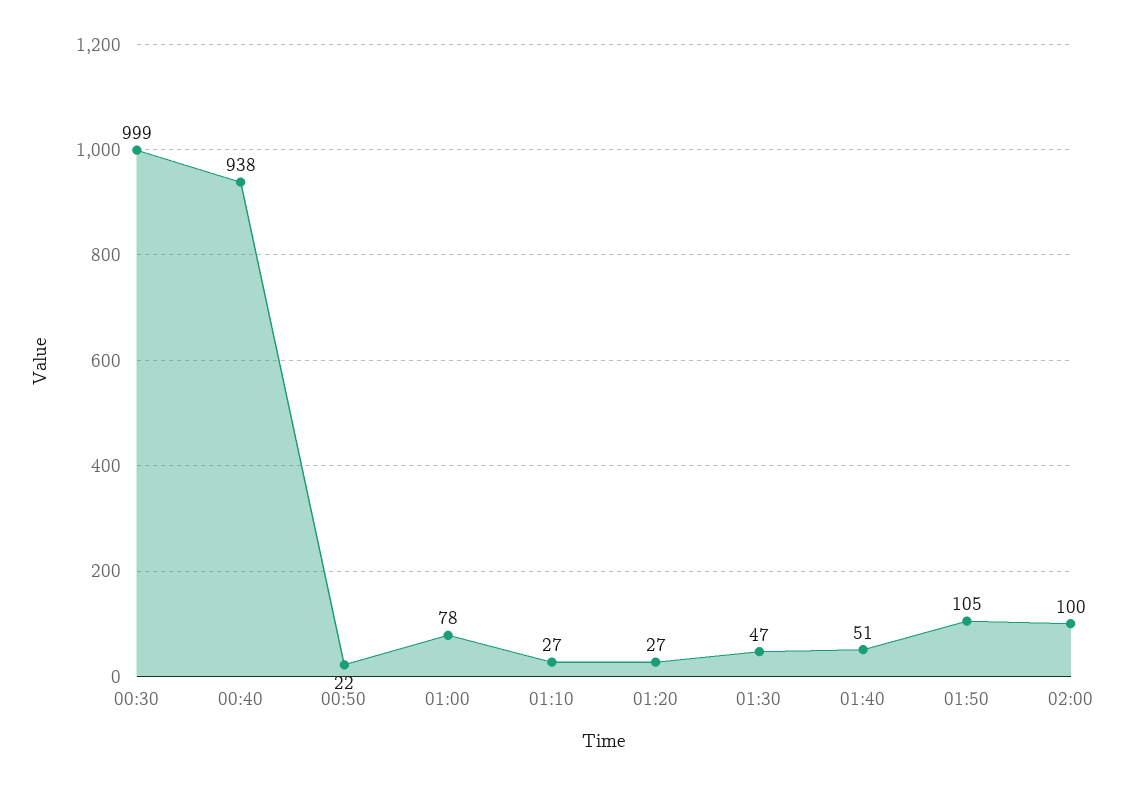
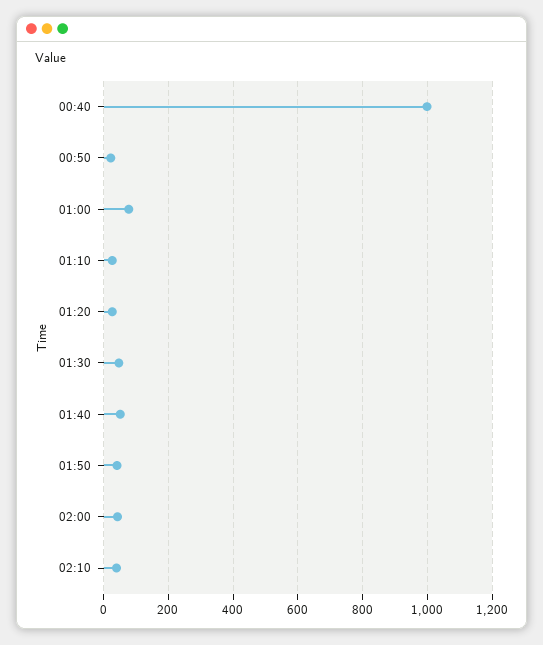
00:30: 999 -> none
00:40: 938 -> 1000
01:50: 105 -> 40
02:00: 100 -> 40
02:10: none -> 40

